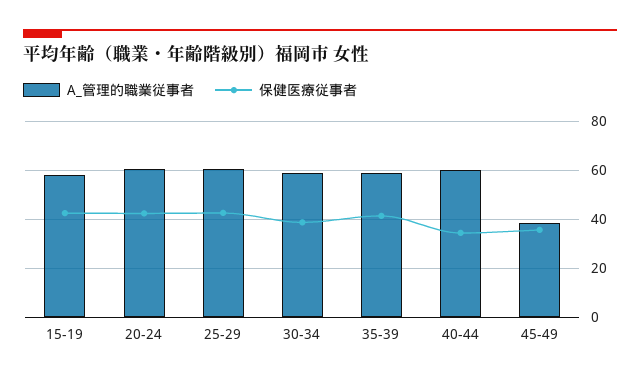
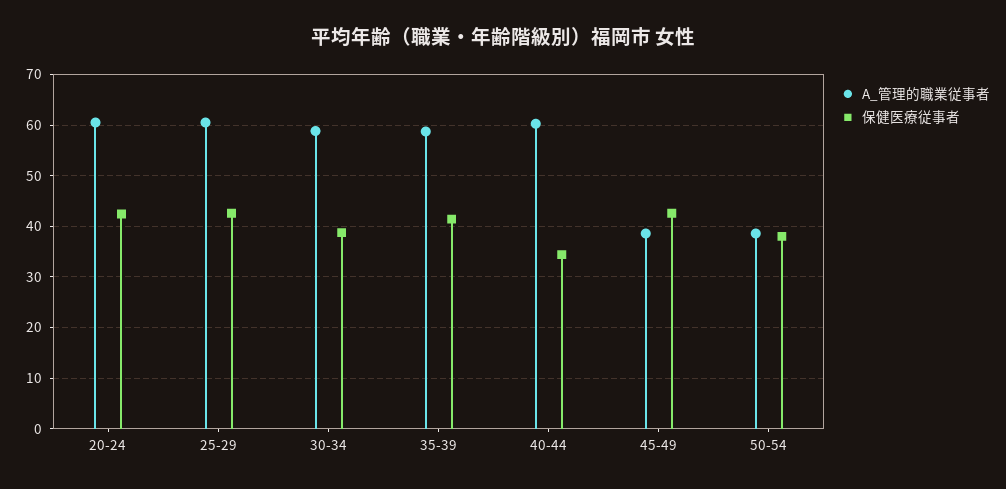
A_管理的職業従事者, 15-19: 57.5 -> none
保健医療従事者, 15-19: 42.5 -> none
保健医療従事者, 45-49: 35 -> 42
A_管理的職業従事者, 50-54: none -> 38
保健医療従事者, 50-54: none -> 38

